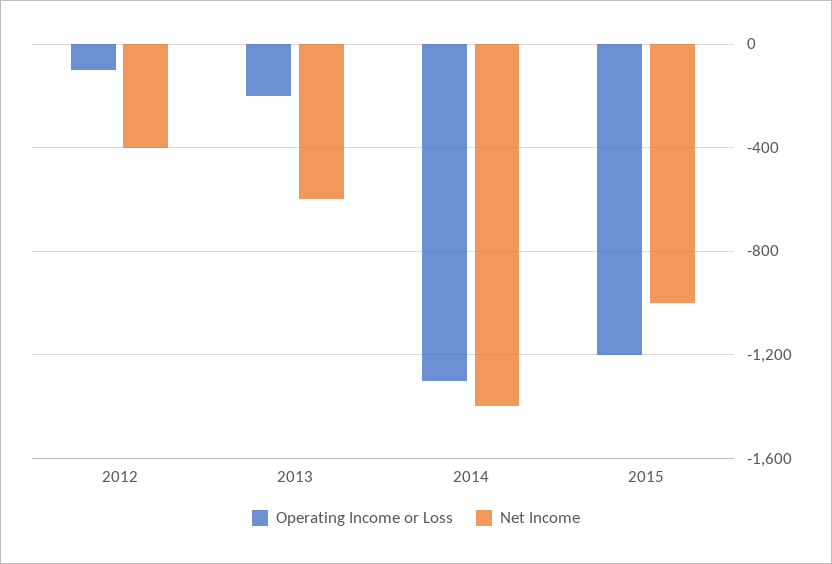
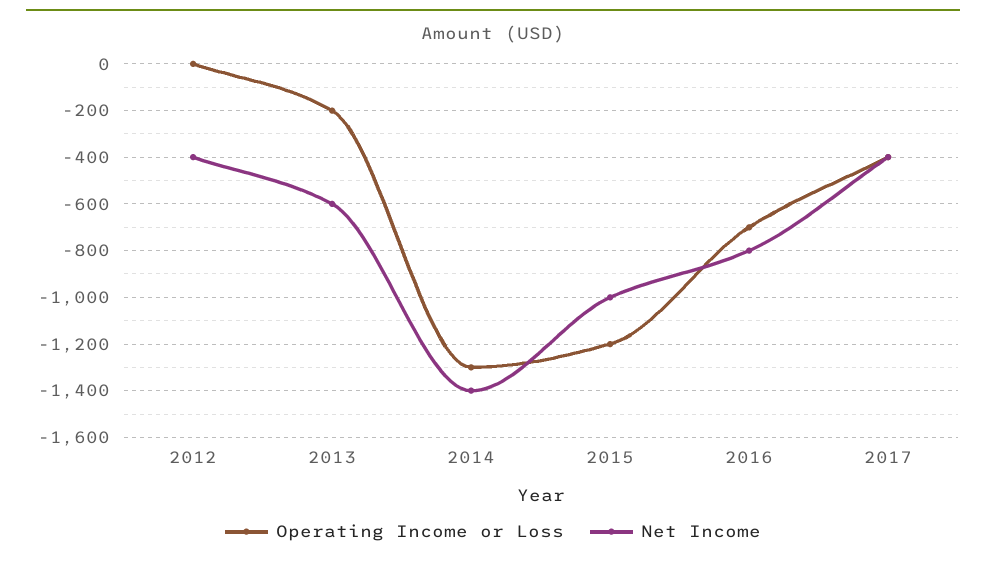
Operating Income or Loss, 2012: -100 -> 0
Operating Income or Loss, 2016: none -> -700
Net Income, 2016: none -> -800
Operating Income or Loss, 2017: none -> -400
Net Income, 2017: none -> -400

